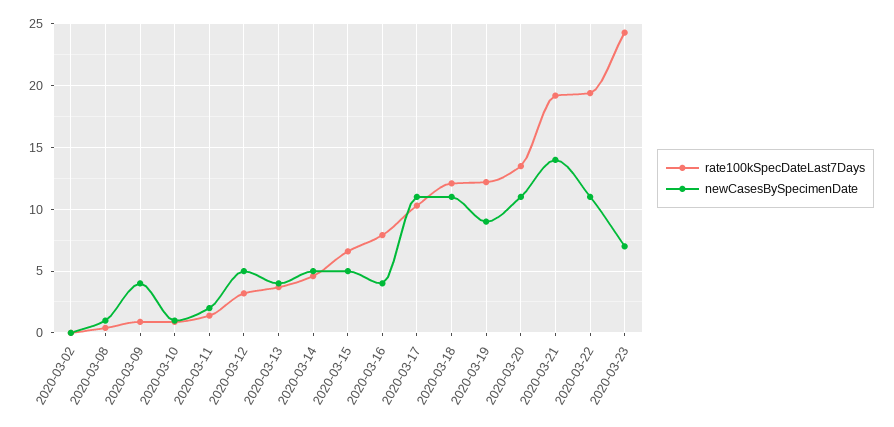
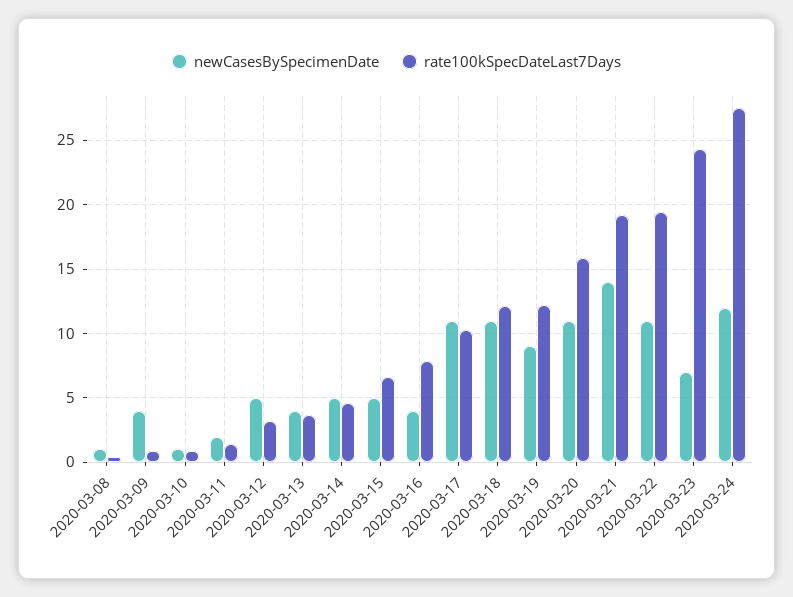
rate100kSpecDateLast7Days, 2020-03-02: 0 -> none
newCasesBySpecimenDate, 2020-03-02: 0 -> none
rate100kSpecDateLast7Days, 2020-03-20: 13.5 -> 16
newCasesBySpecimenDate, 2020-03-24: none -> 12
rate100kSpecDateLast7Days, 2020-03-24: none -> 27.5

